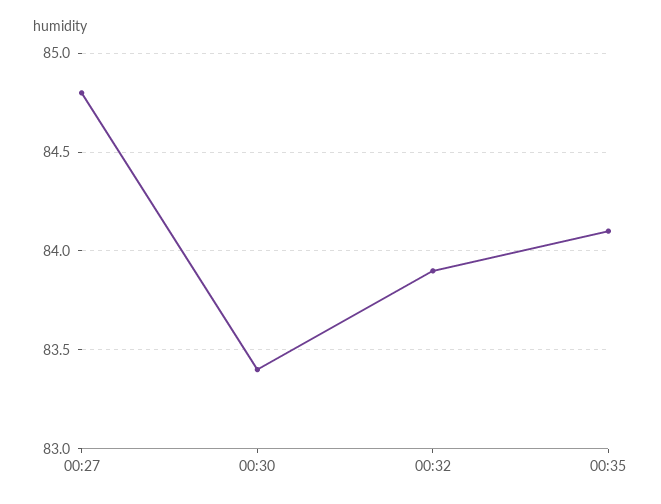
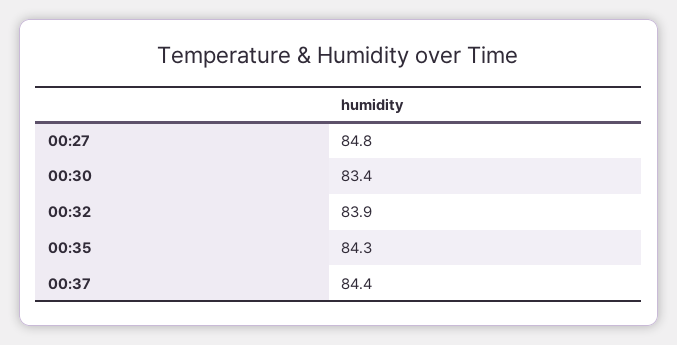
00:35: 84.1 -> 84.3
00:37: none -> 84.4

